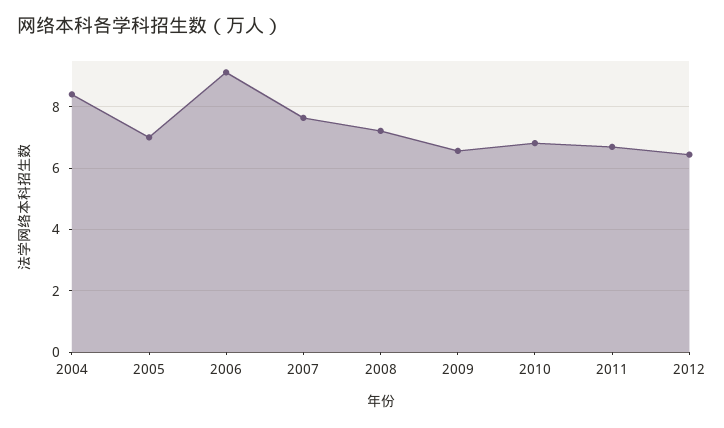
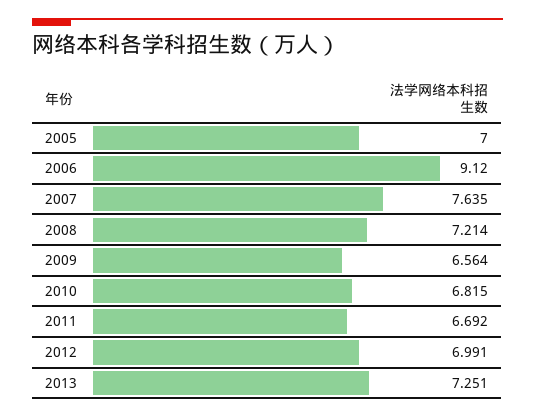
2004: 8.4 -> none
2012: 6.4 -> 6.991
2013: none -> 7.251

